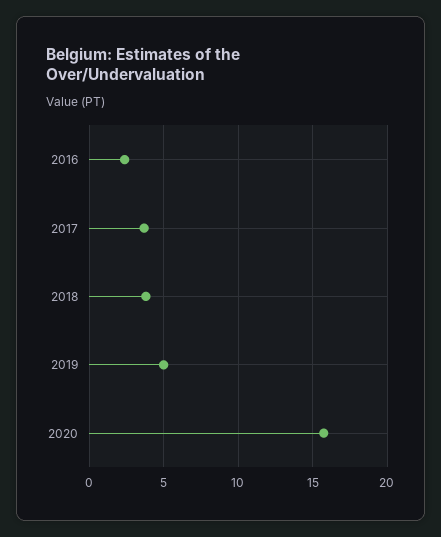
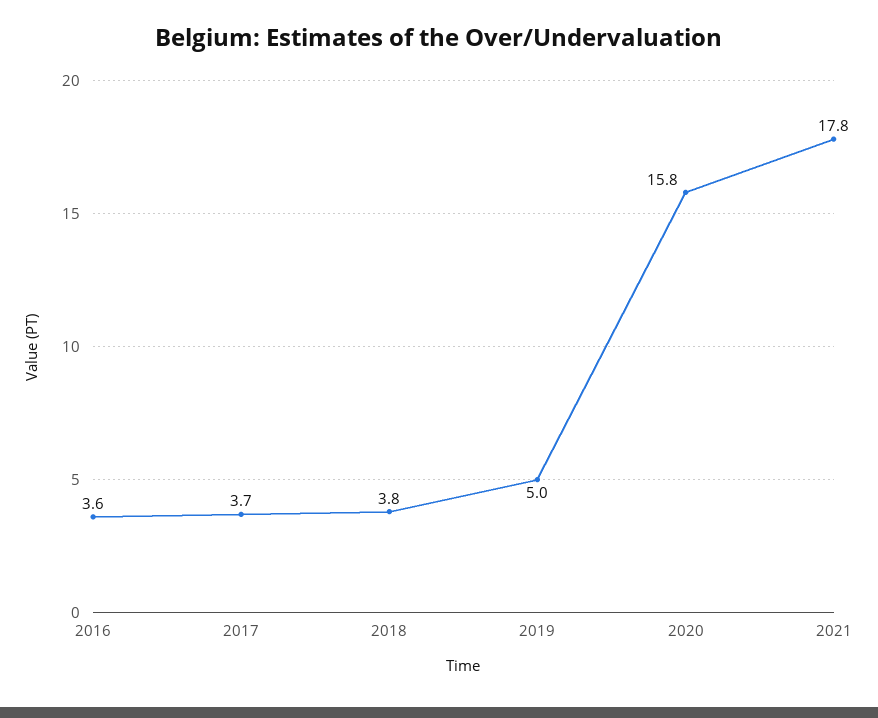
2016: 2.5 -> 3.6
2021: none -> 17.8

